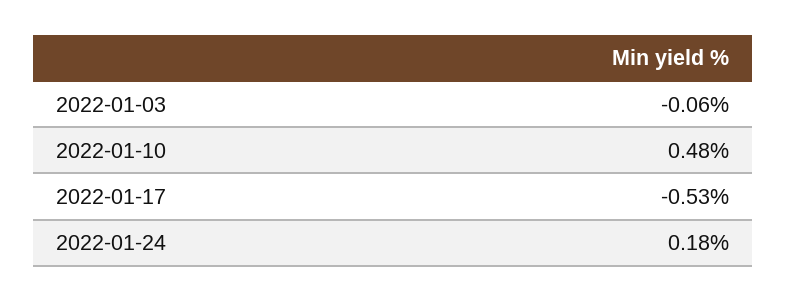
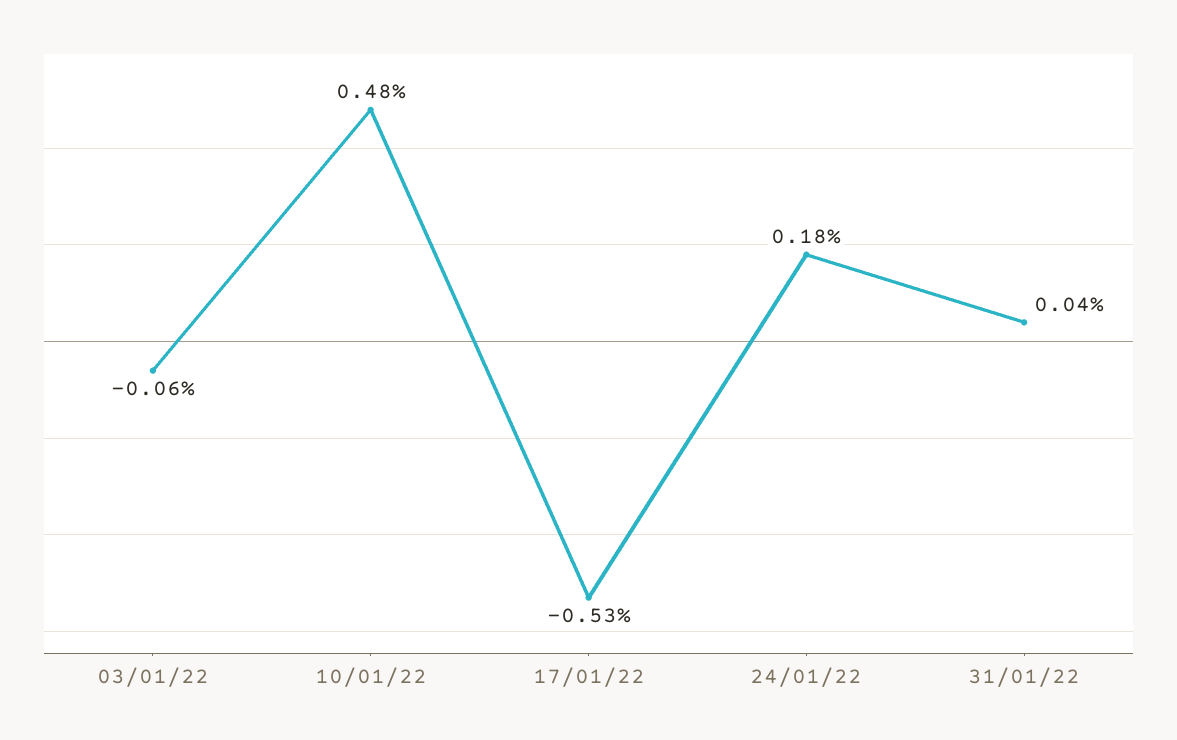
31/01/22: none -> 0.04

